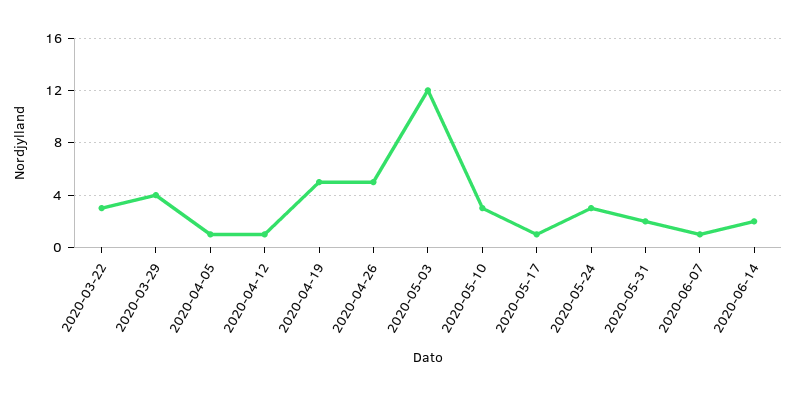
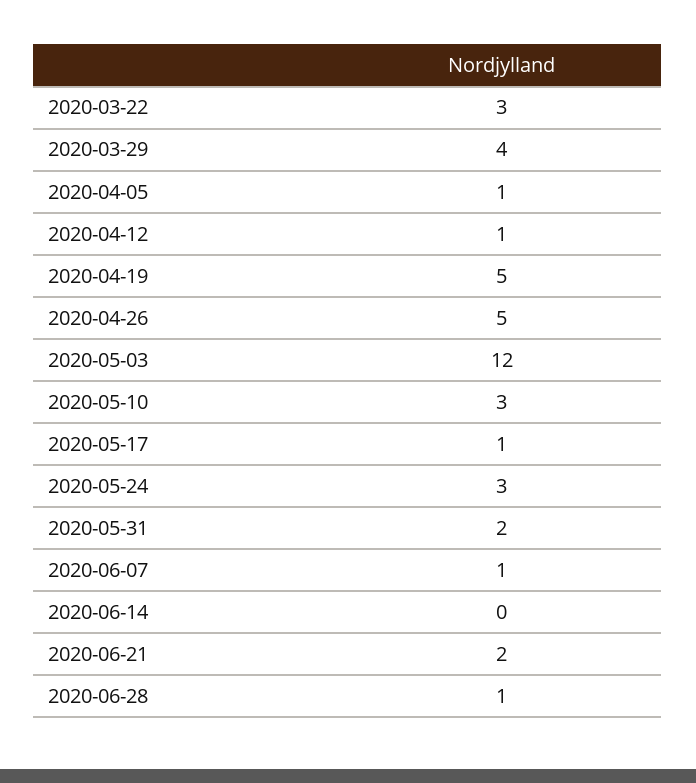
2020-06-14: 2 -> 0
2020-06-21: none -> 2
2020-06-28: none -> 1

